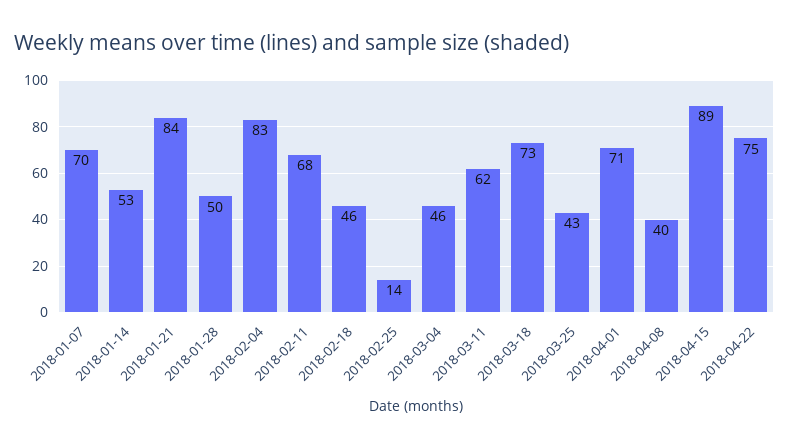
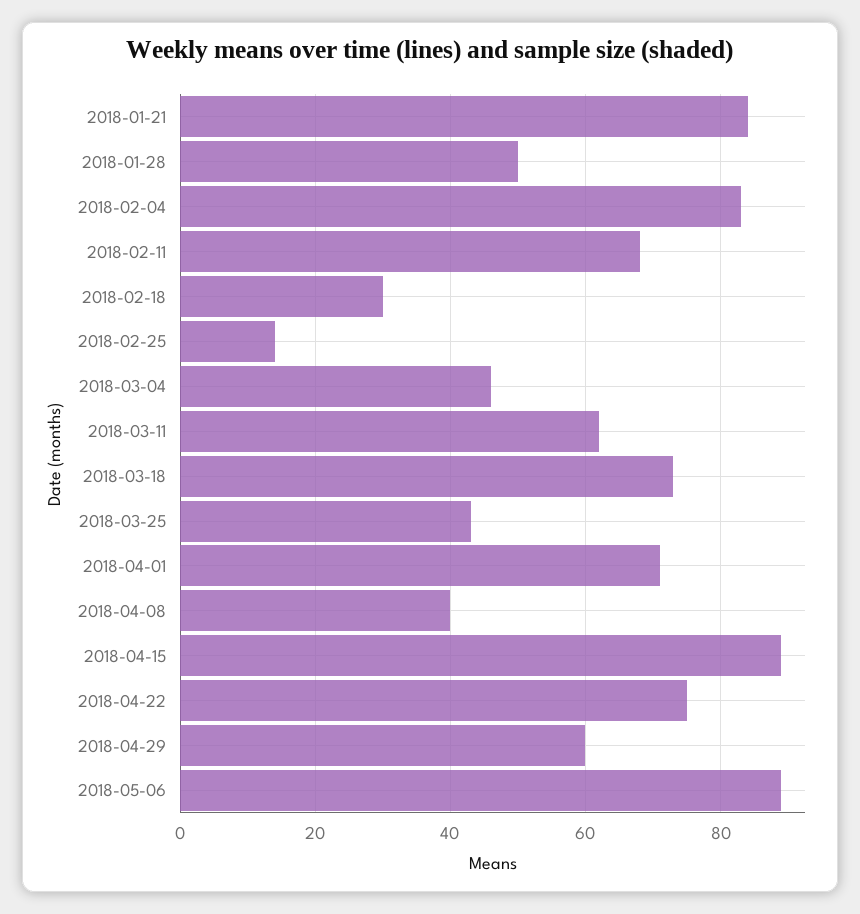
2018-01-07: 70 -> none
2018-01-14: 53 -> none
2018-02-18: 46 -> 30
2018-04-29: none -> 60
2018-05-06: none -> 90

